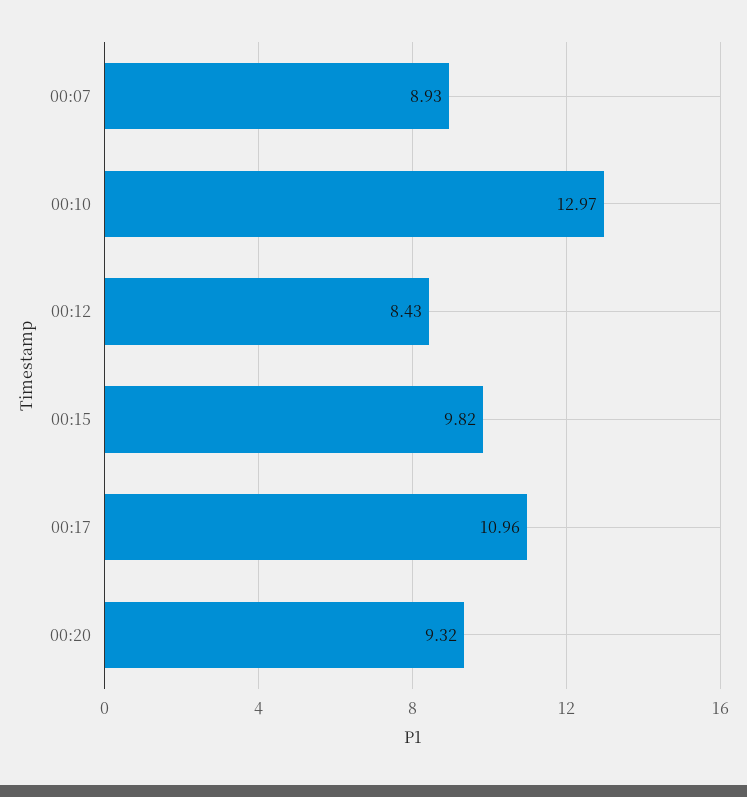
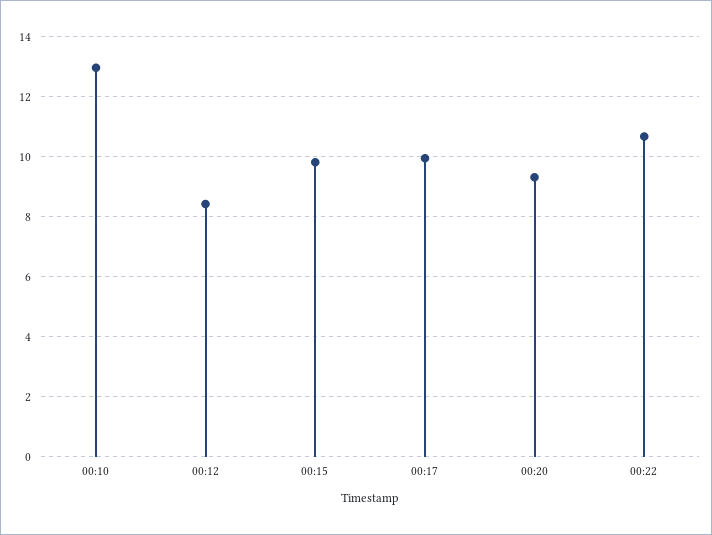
00:07: 8.93 -> none
00:17: 10.96 -> 10
00:22: none -> 10.75

